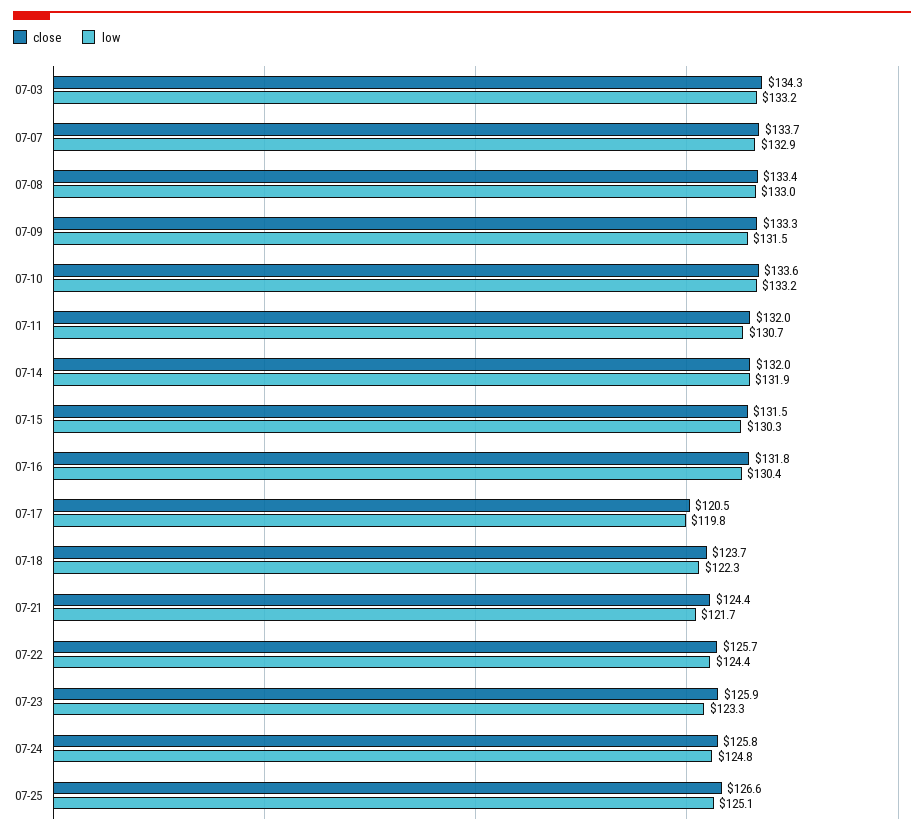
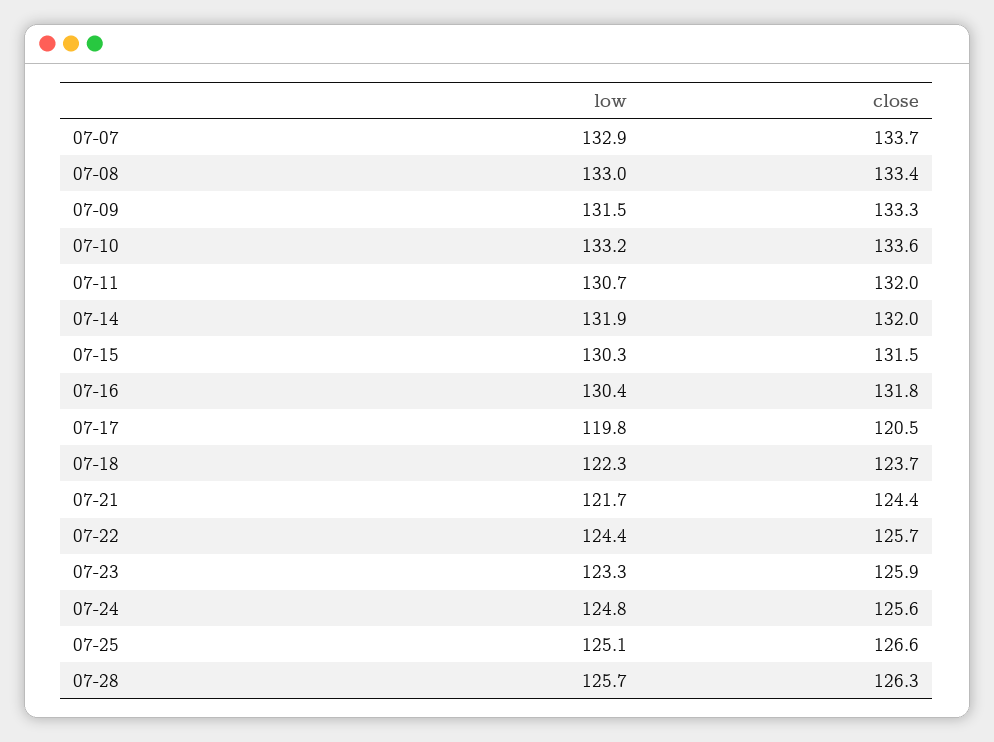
close, 07-03: 134.3 -> none
low, 07-03: 133.2 -> none
close, 07-24: 125.8 -> 125.6
low, 07-28: none -> 125.7
close, 07-28: none -> 126.3

